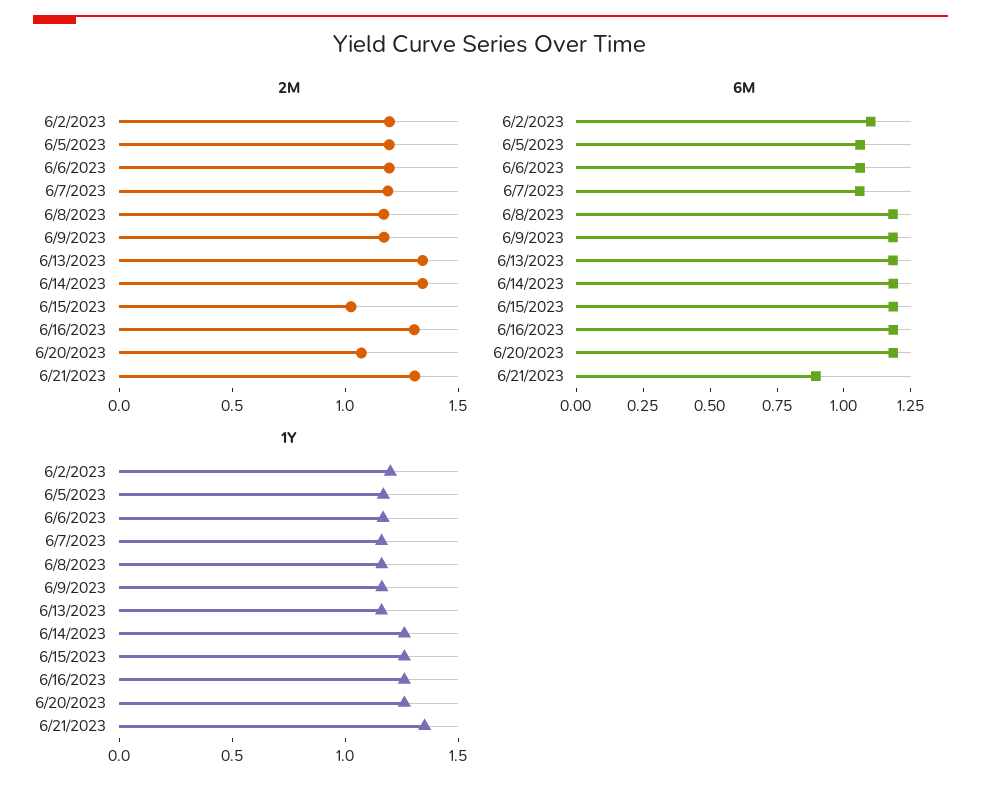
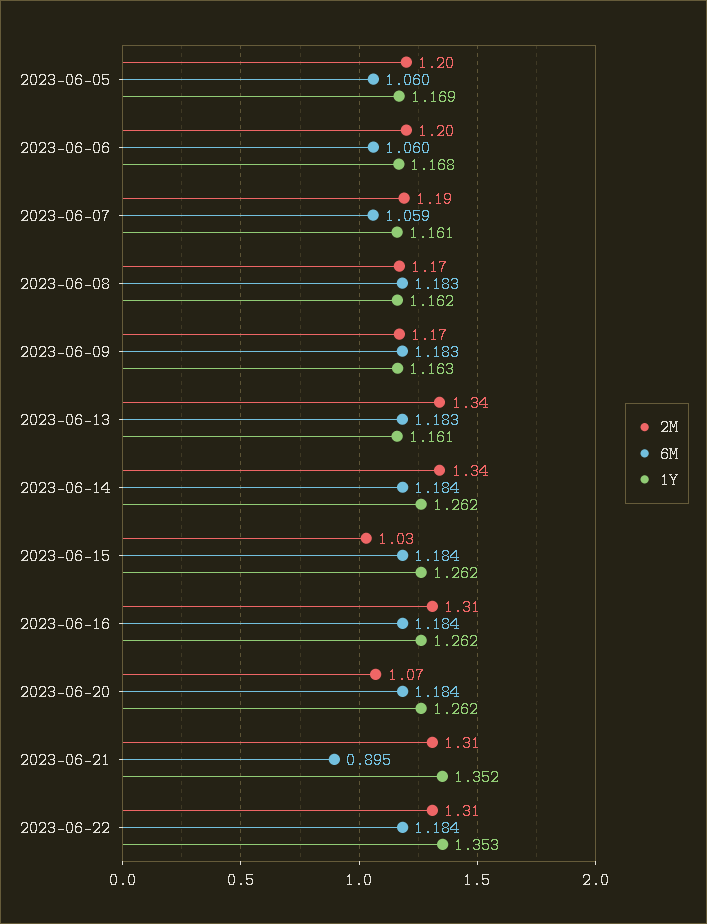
2M, 6/2/2023: 1.2 -> none
6M, 6/2/2023: 1.1 -> none
1Y, 6/2/2023: 1.2 -> none
2M, 2023-06-22: none -> 1.31
6M, 2023-06-22: none -> 1.184
1Y, 2023-06-22: none -> 1.353

